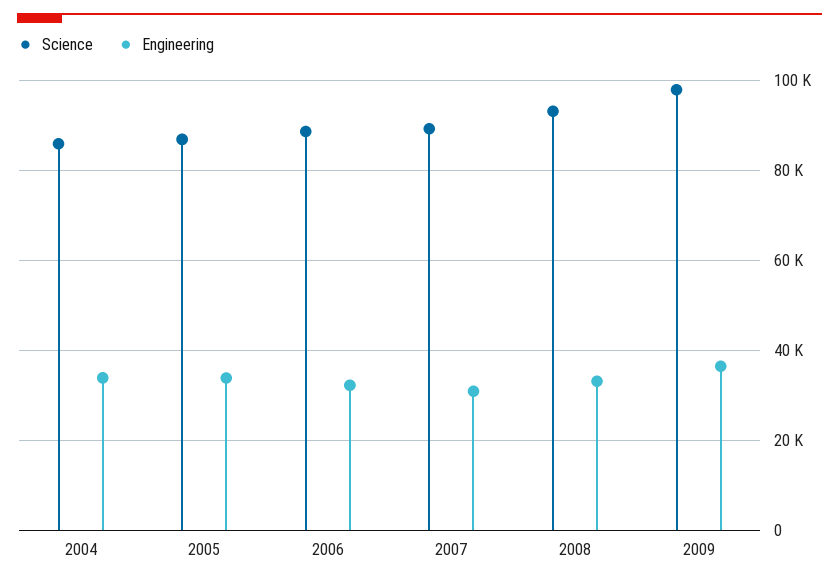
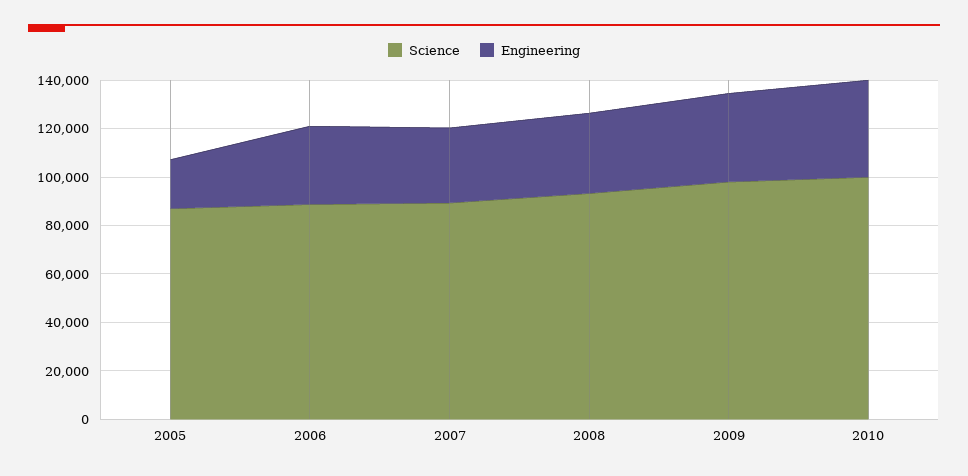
Science, 2004: 86000 -> none
Engineering, 2004: 34000 -> none
Engineering, 2005: 34000 -> 20000
Science, 2010: none -> 100000
Engineering, 2010: none -> 40000

